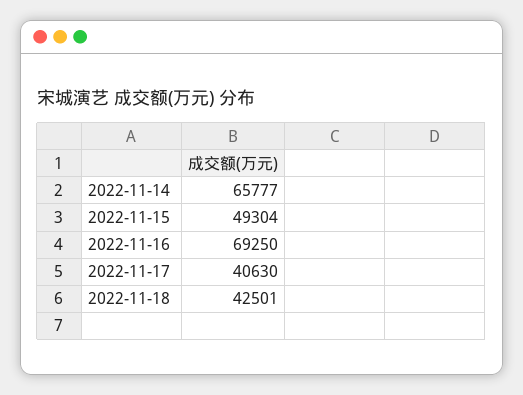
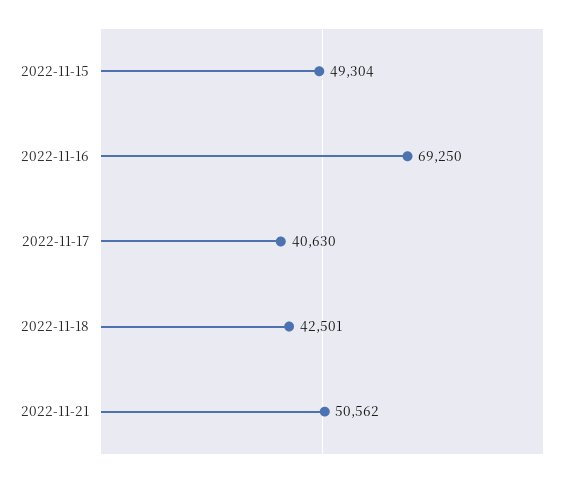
2022-11-14: 65777 -> none
2022-11-21: none -> 50562

